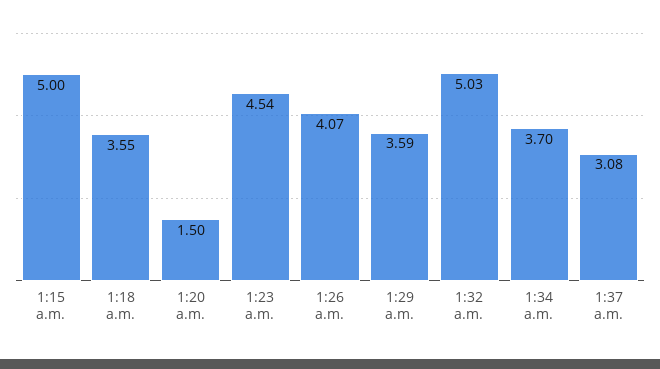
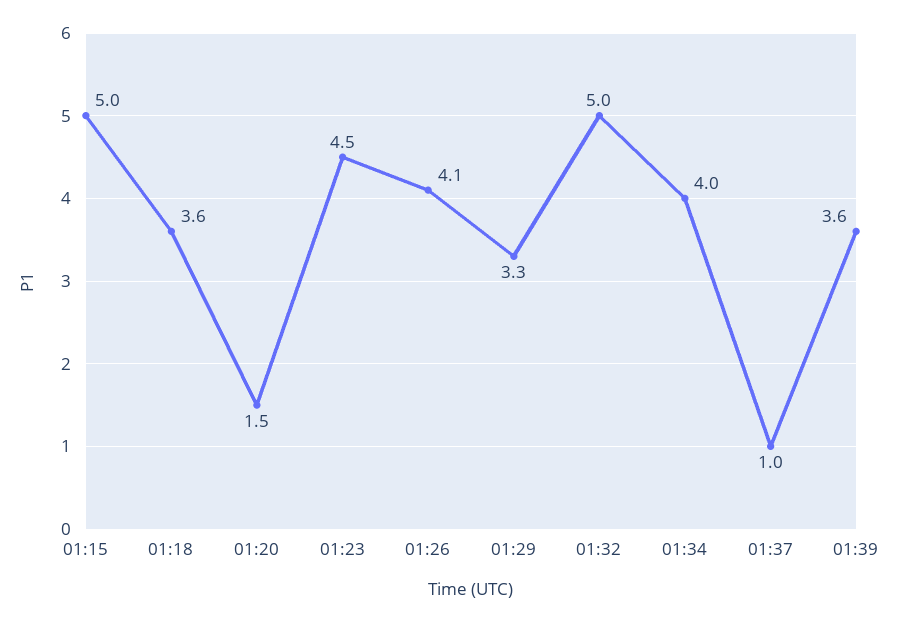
1:29 a.m.: 3.59 -> 3.3
1:34 a.m.: 3.7 -> 4
1:37 a.m.: 3.08 -> 1
01:39: none -> 3.6

